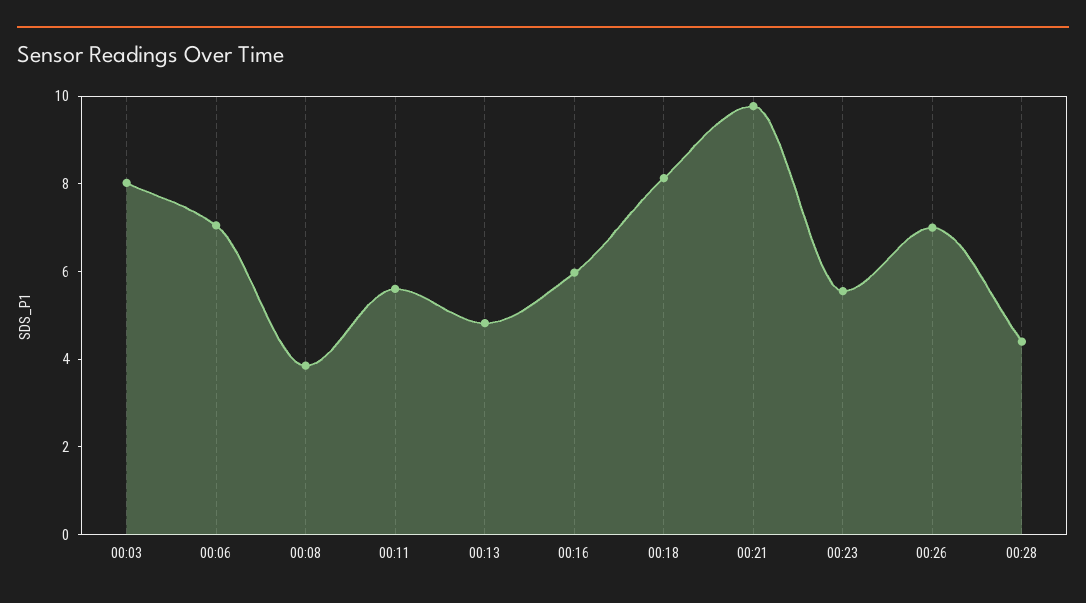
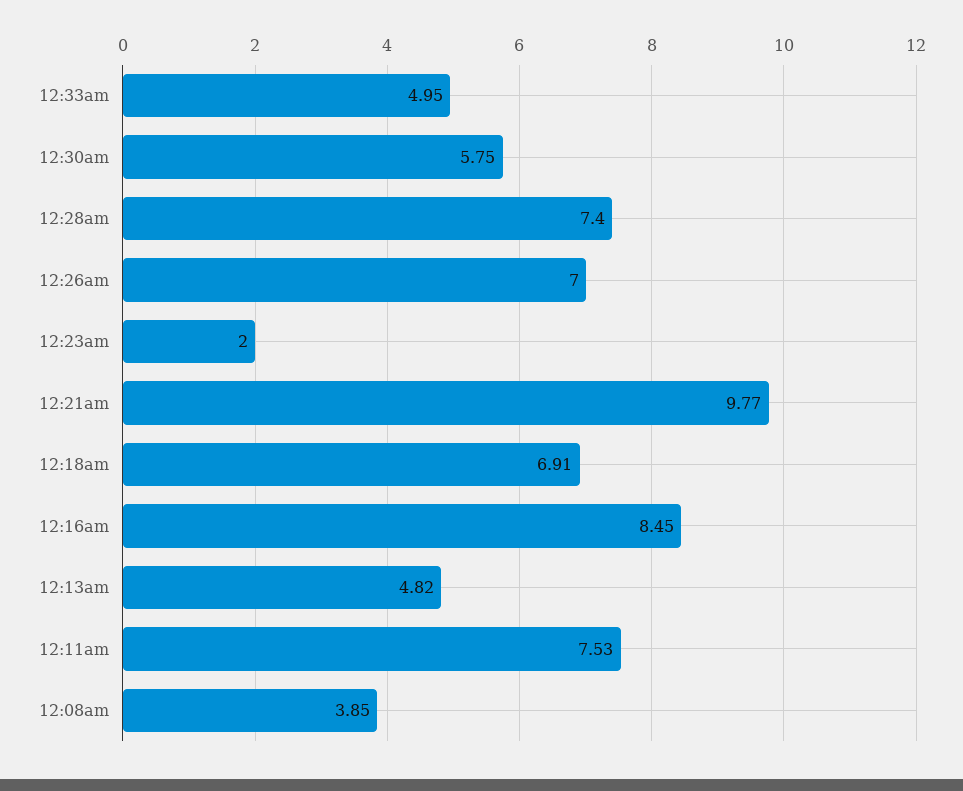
00:03: 8 -> none
00:06: 7 -> none
00:11: 5.5 -> 7.53
00:16: 6 -> 8.45
00:18: 8 -> 6.91
00:23: 5.5 -> 2
00:28: 4.5 -> 7.4
12:33am: none -> 4.95
12:30am: none -> 5.75

